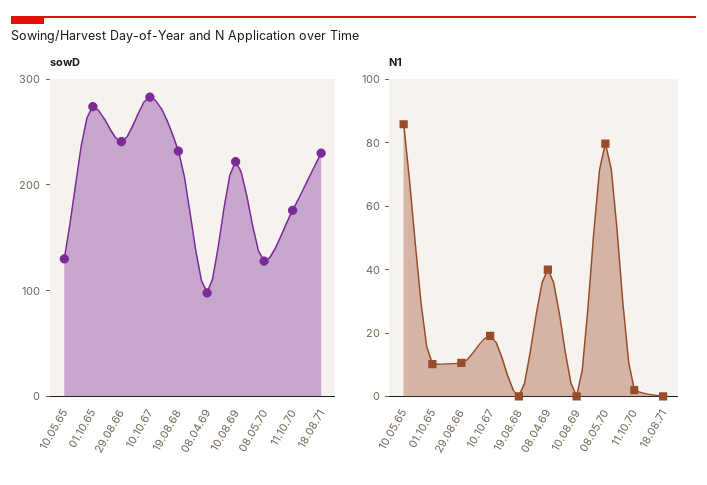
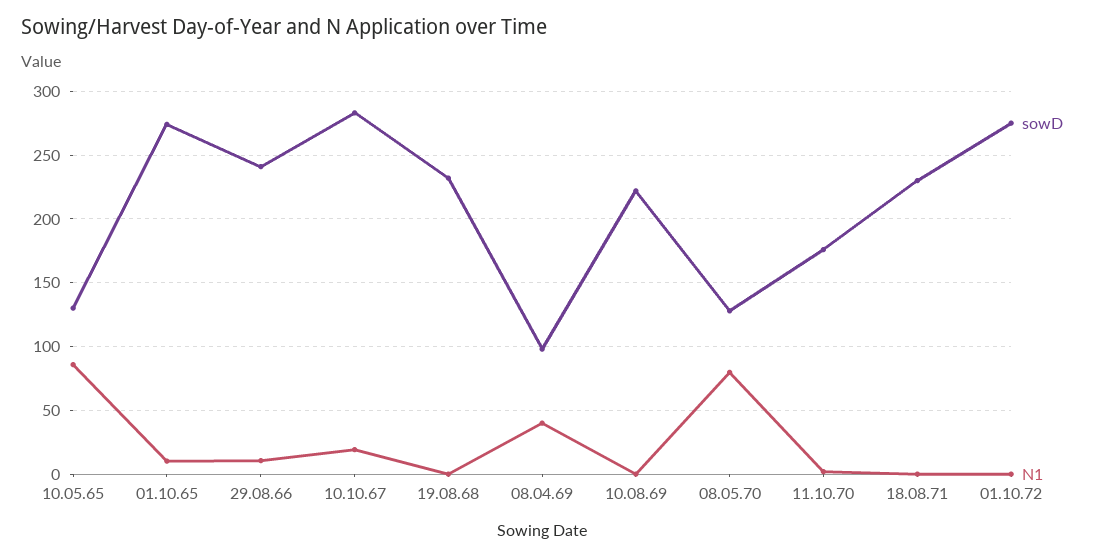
sowD, 01.10.72: none -> 275
N1, 01.10.72: none -> 0

